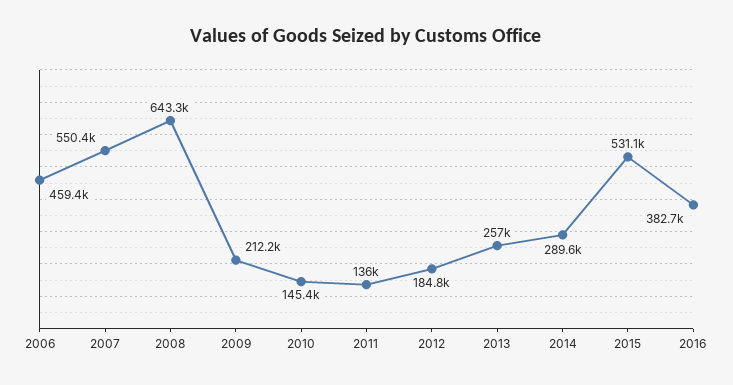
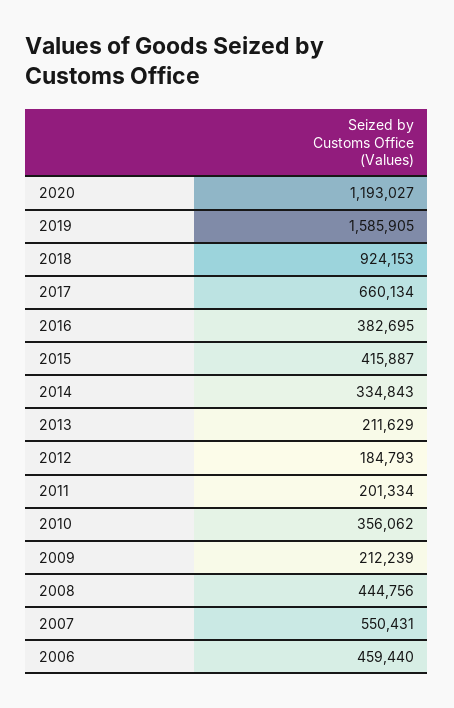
2008: 643300 -> 444756
2010: 145400 -> 356062
2011: 136000 -> 201334
2013: 257000 -> 211629
2014: 289600 -> 334843
2015: 531100 -> 415887
2020: none -> 1193027
2019: none -> 1585905
2018: none -> 924153
2017: none -> 660134

